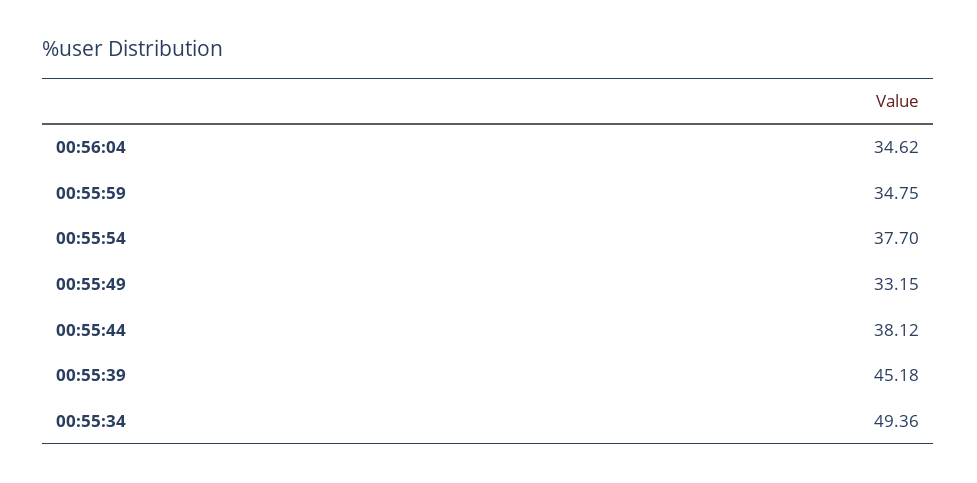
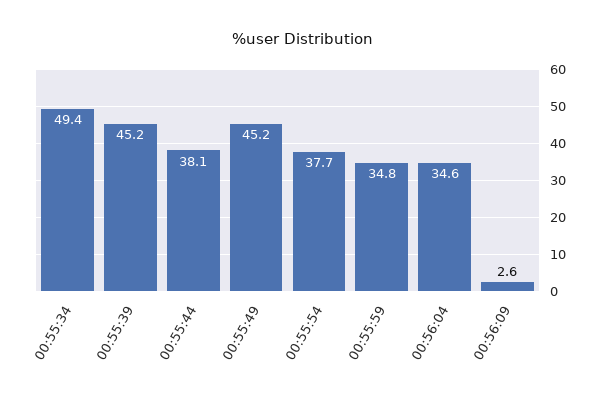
00:55:49: 33.15 -> 45.2
00:56:09: none -> 2.6

